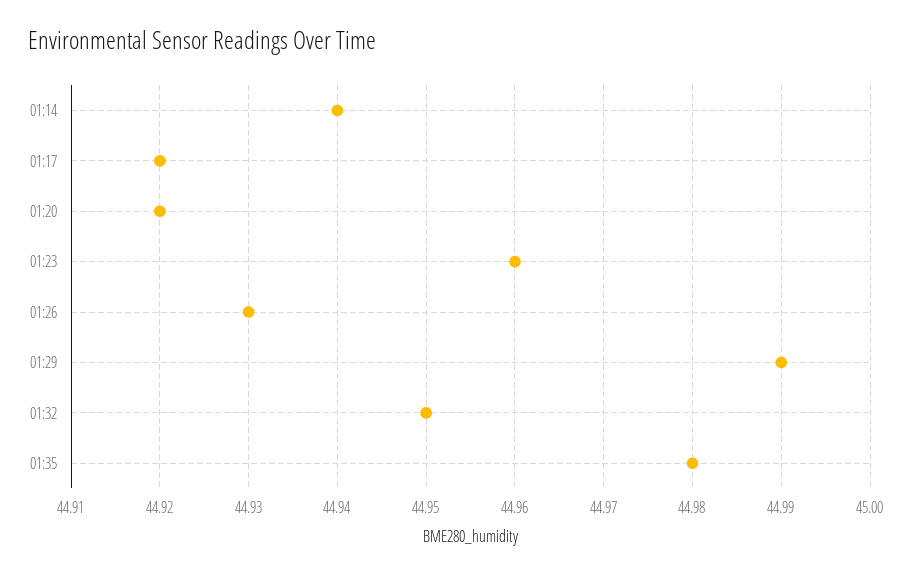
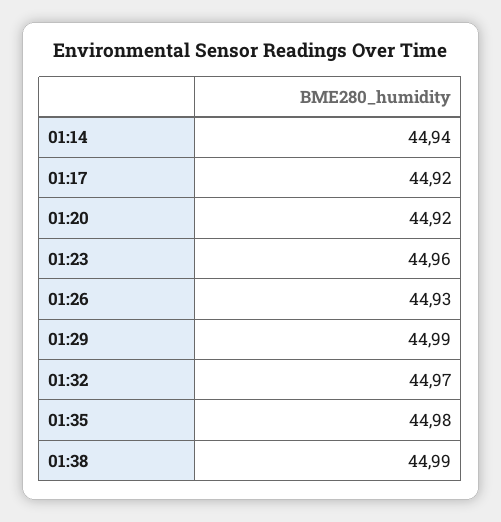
01:32: 44.95 -> 44.97
01:38: none -> 44.99

